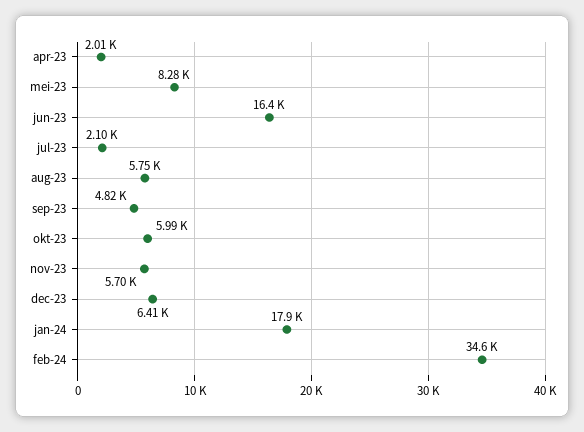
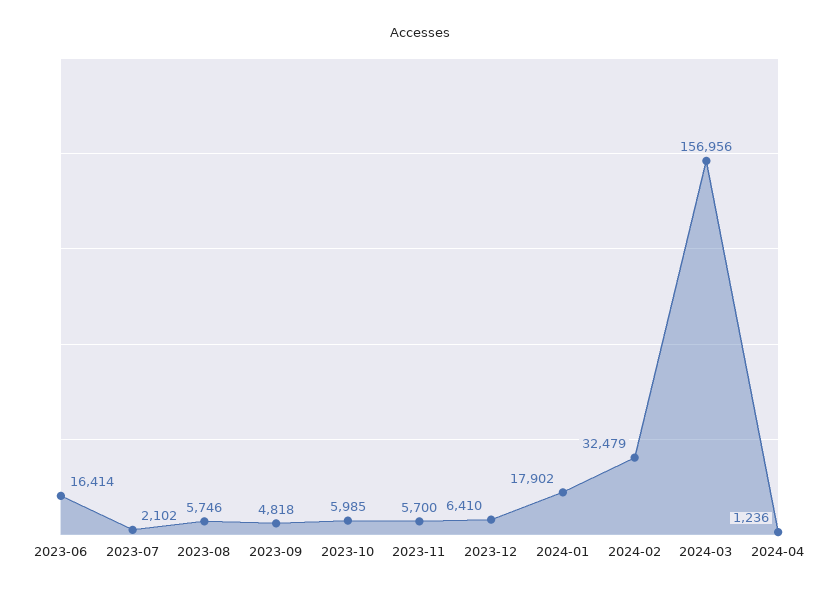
apr-23: 2010 -> none
mei-23: 8280 -> none
feb-24: 34600 -> 32479
2024-03: none -> 156956
2024-04: none -> 1236

